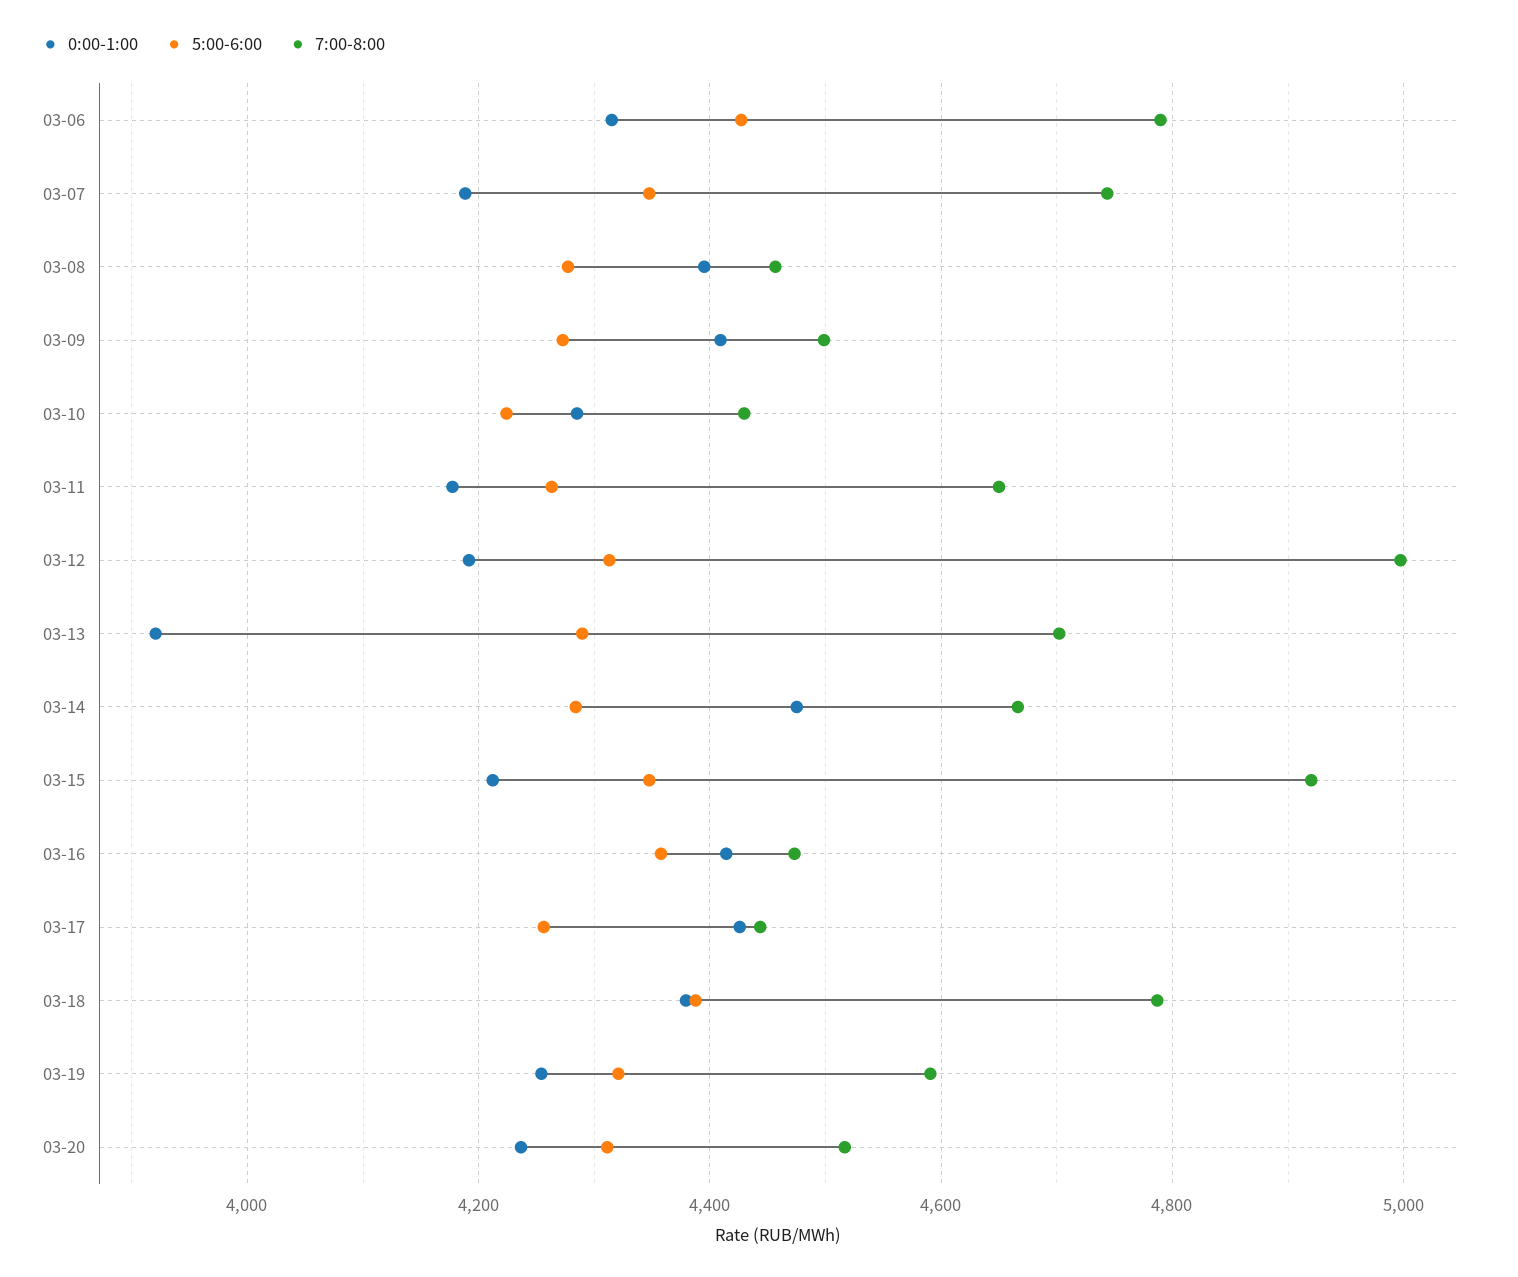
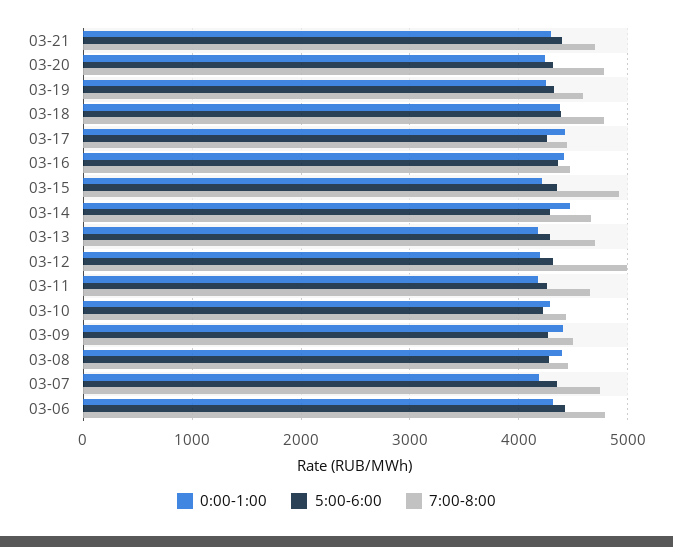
0:00-1:00, 03-13: 3920 -> 4200
7:00-8:00, 03-20: 4520 -> 4800
0:00-1:00, 03-21: none -> 4300
5:00-6:00, 03-21: none -> 4400
7:00-8:00, 03-21: none -> 4700

